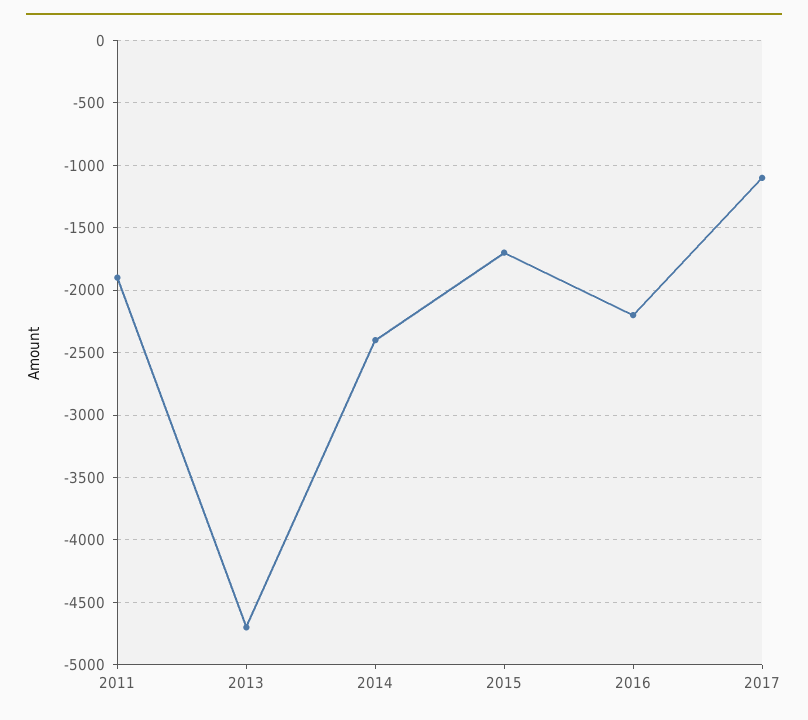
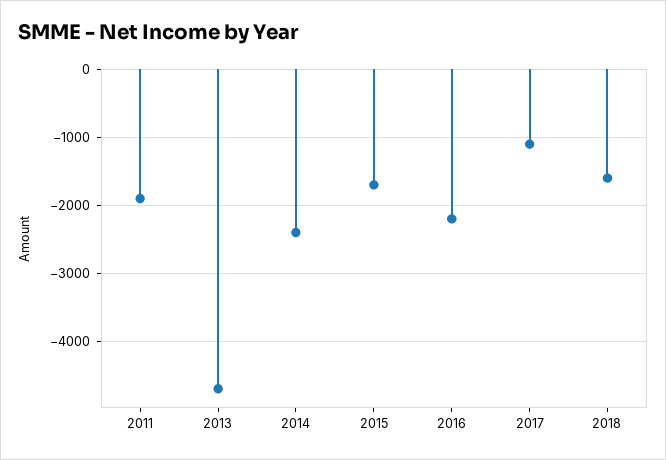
2018: none -> -1600

